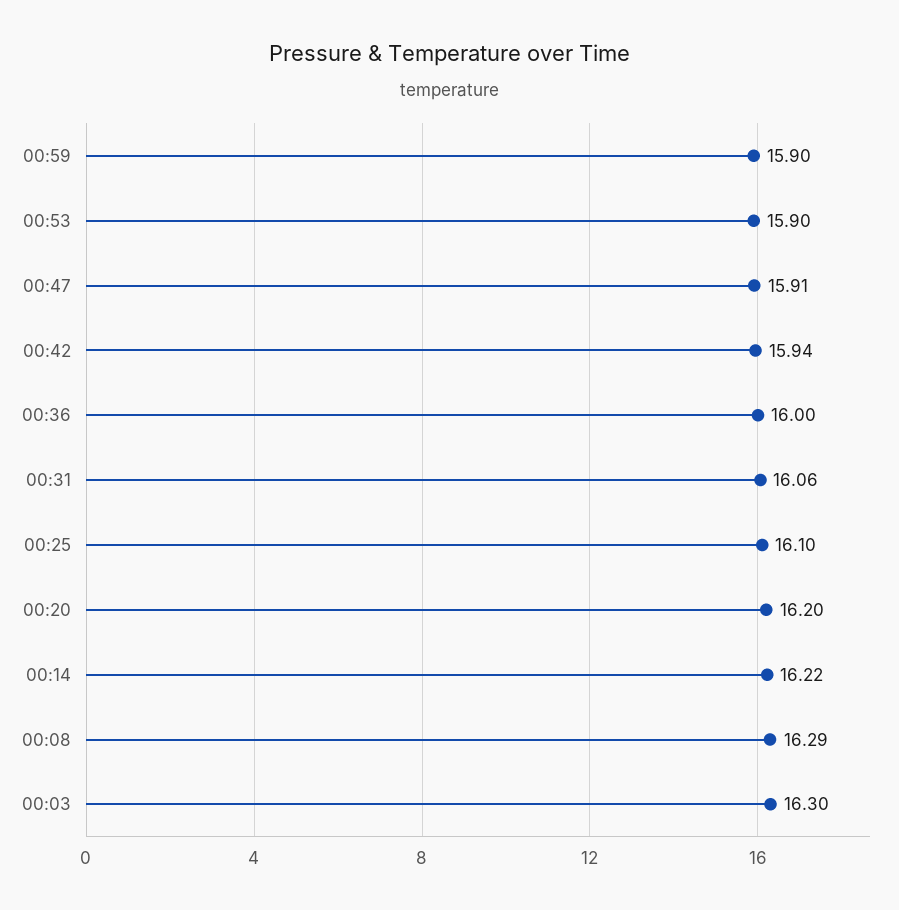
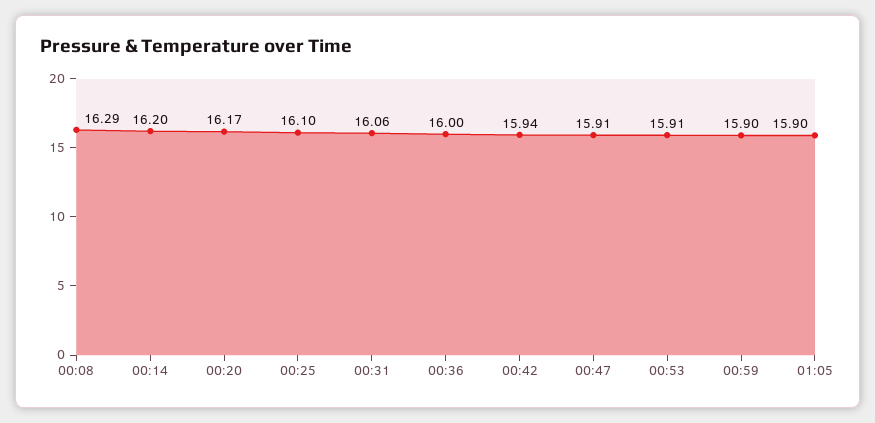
00:53: 15.9 -> 15.91
00:20: 16.2 -> 16.17
00:14: 16.22 -> 16.2
00:03: 16.3 -> none
01:05: none -> 15.9

